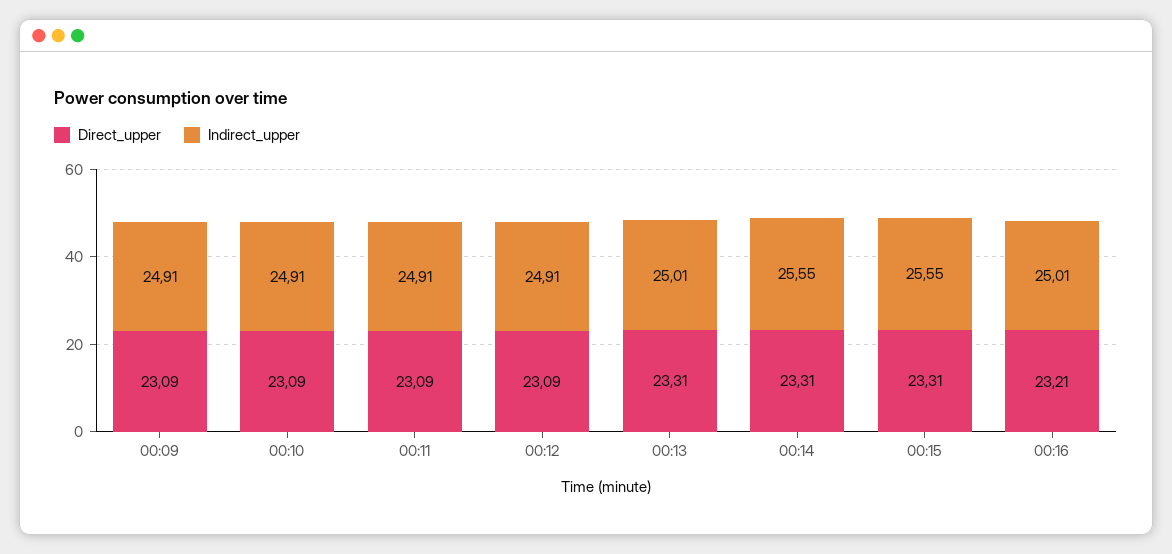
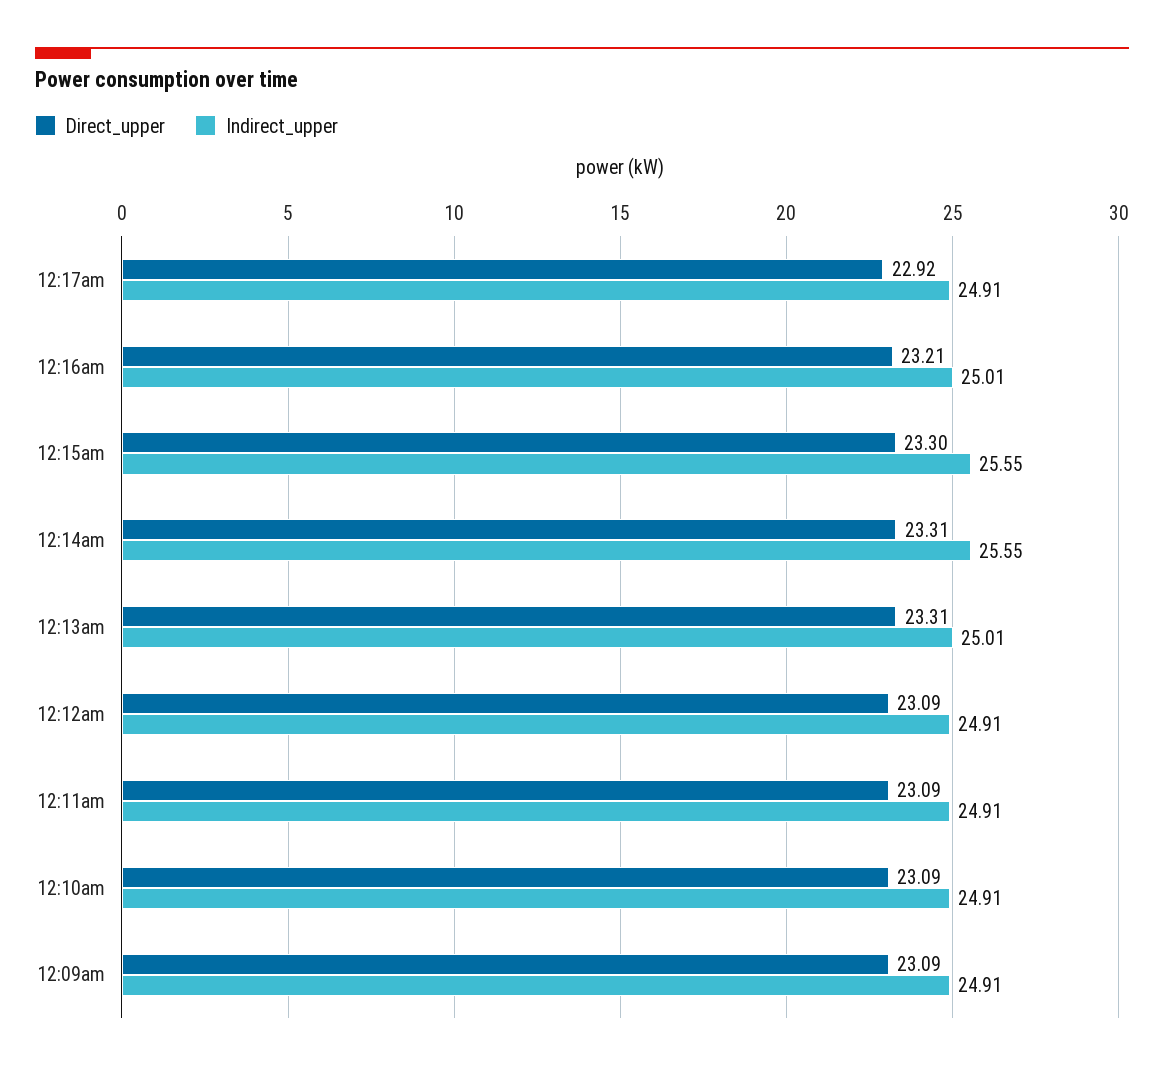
Direct_upper, 00:15: 23.31 -> 23.3
Direct_upper, 12:17am: none -> 22.92
Indirect_upper, 12:17am: none -> 24.91

